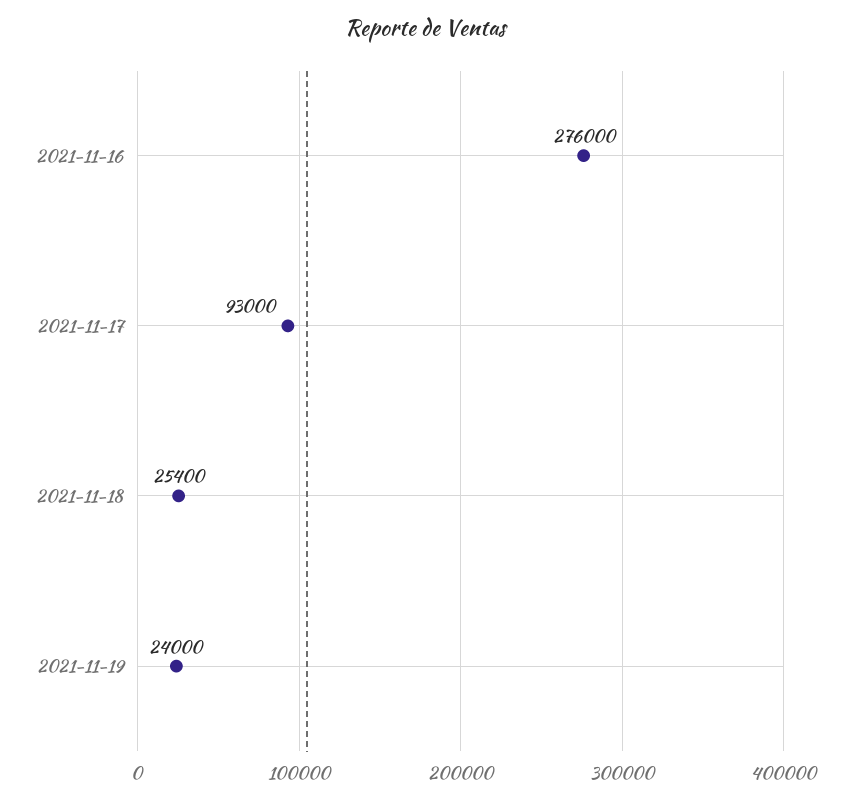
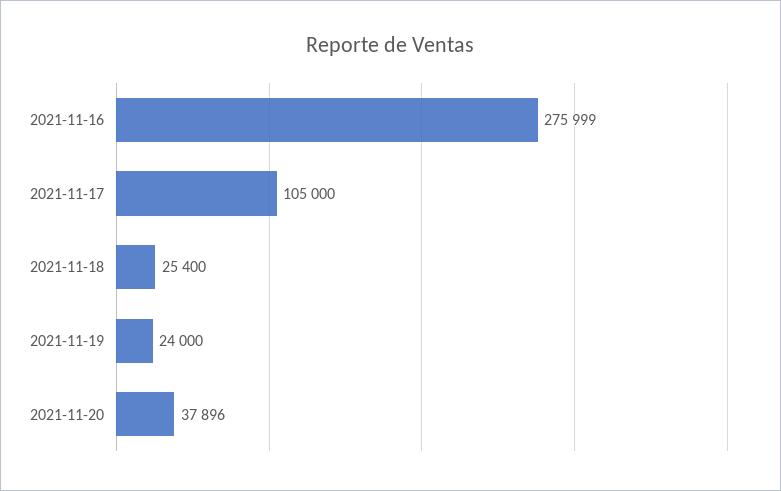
2021-11-16: 276000 -> 275999
2021-11-17: 93000 -> 105000
2021-11-20: none -> 37896

